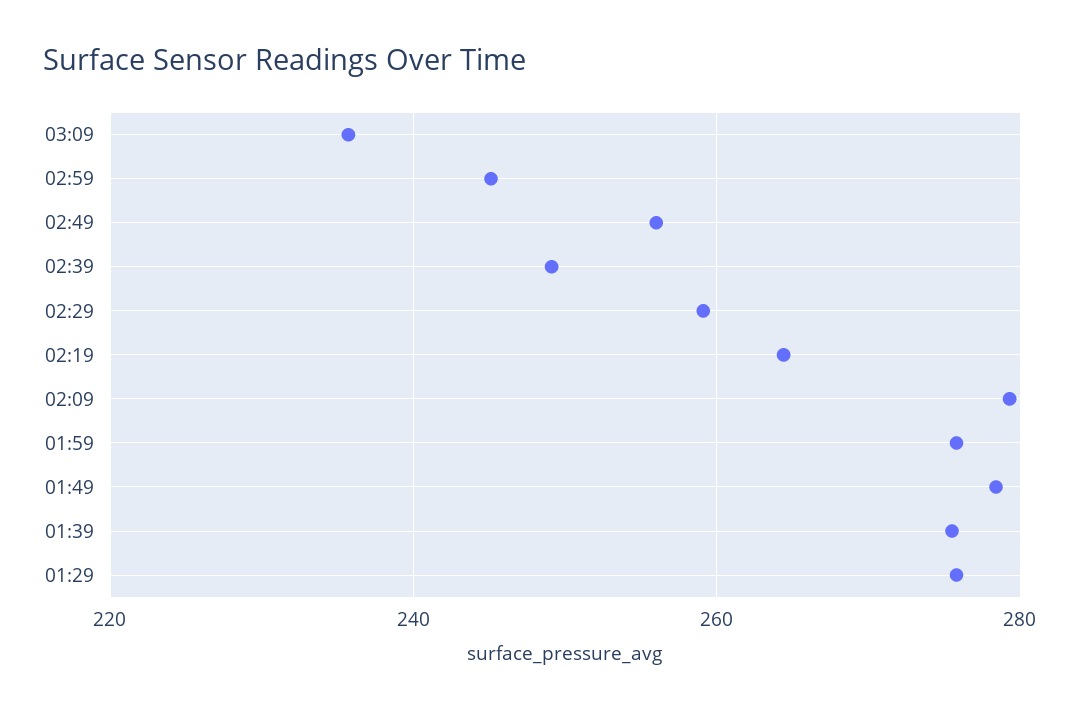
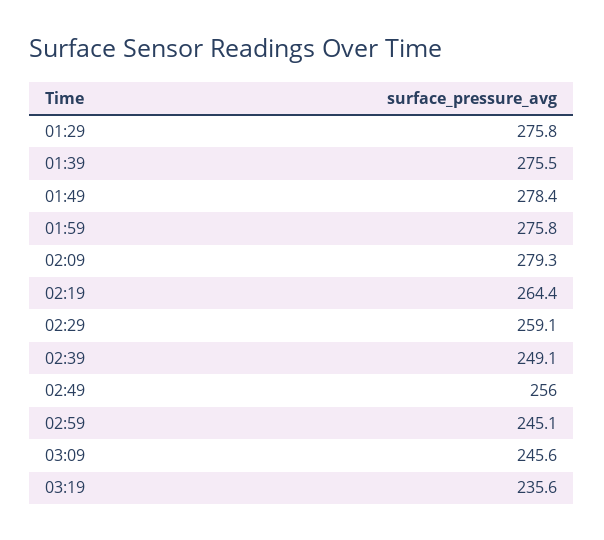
03:09: 236 -> 245.6
03:19: none -> 235.6

